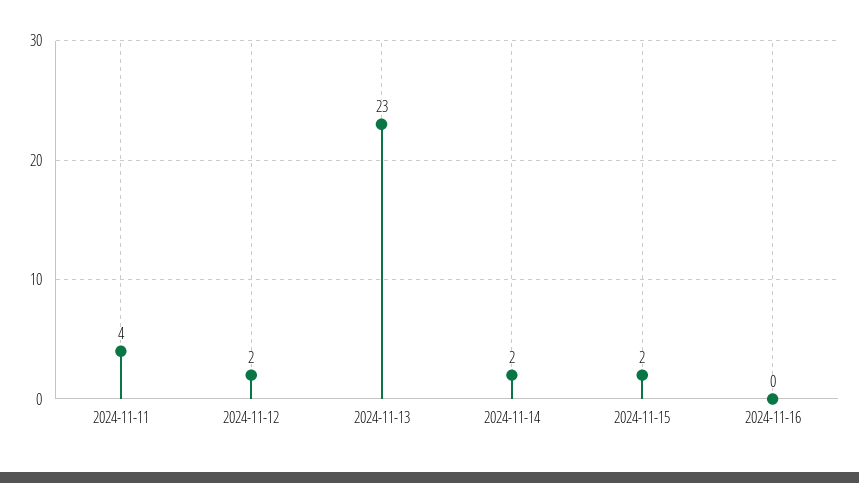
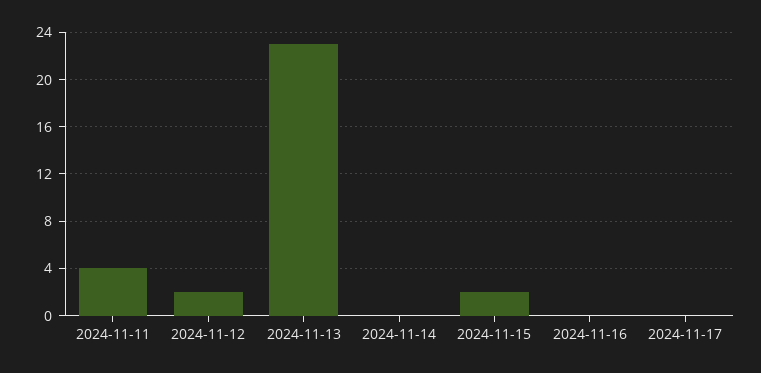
2024-11-14: 2 -> 0
2024-11-17: none -> 0

